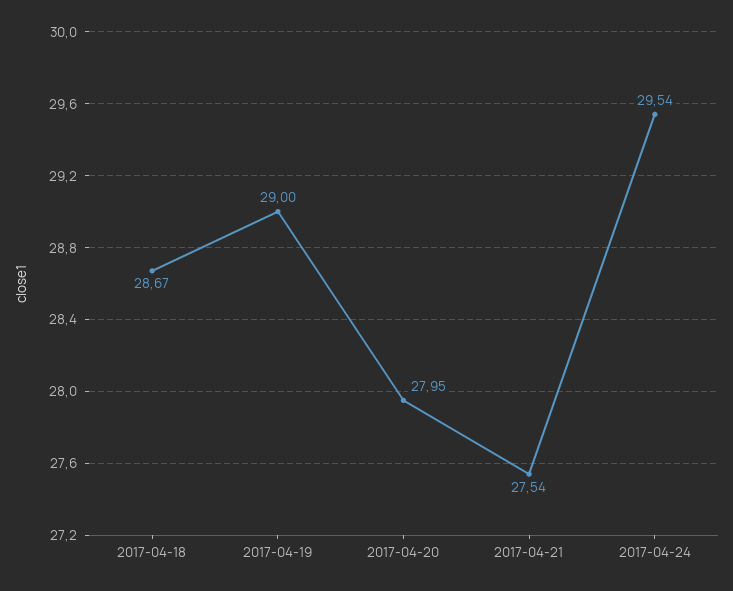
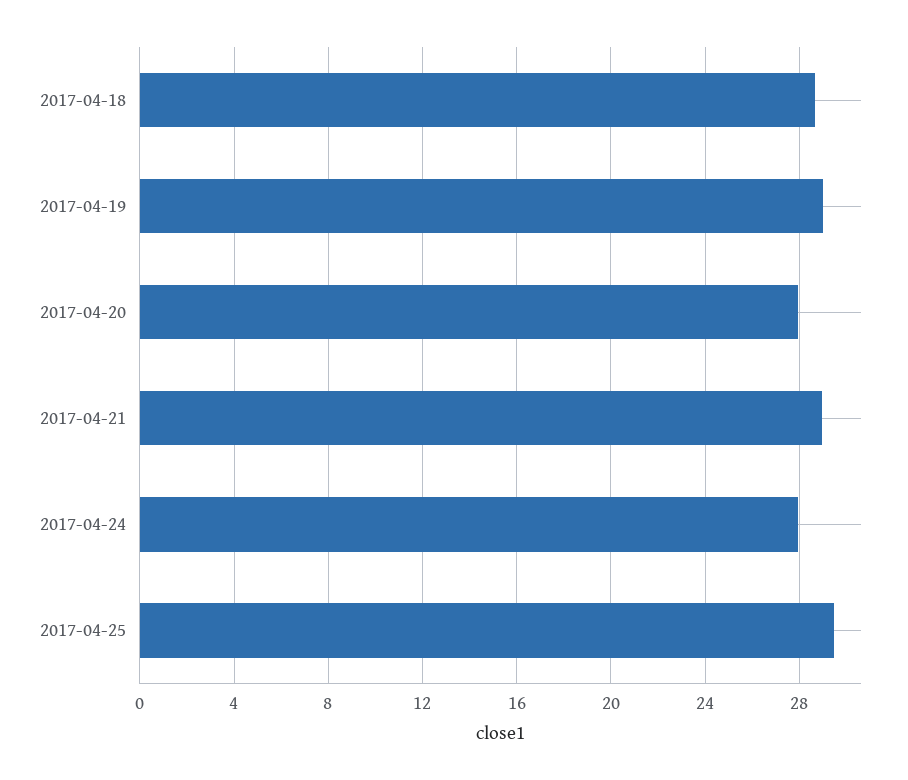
2017-04-21: 27.54 -> 29
2017-04-24: 29.54 -> 28
2017-04-25: none -> 29.5

